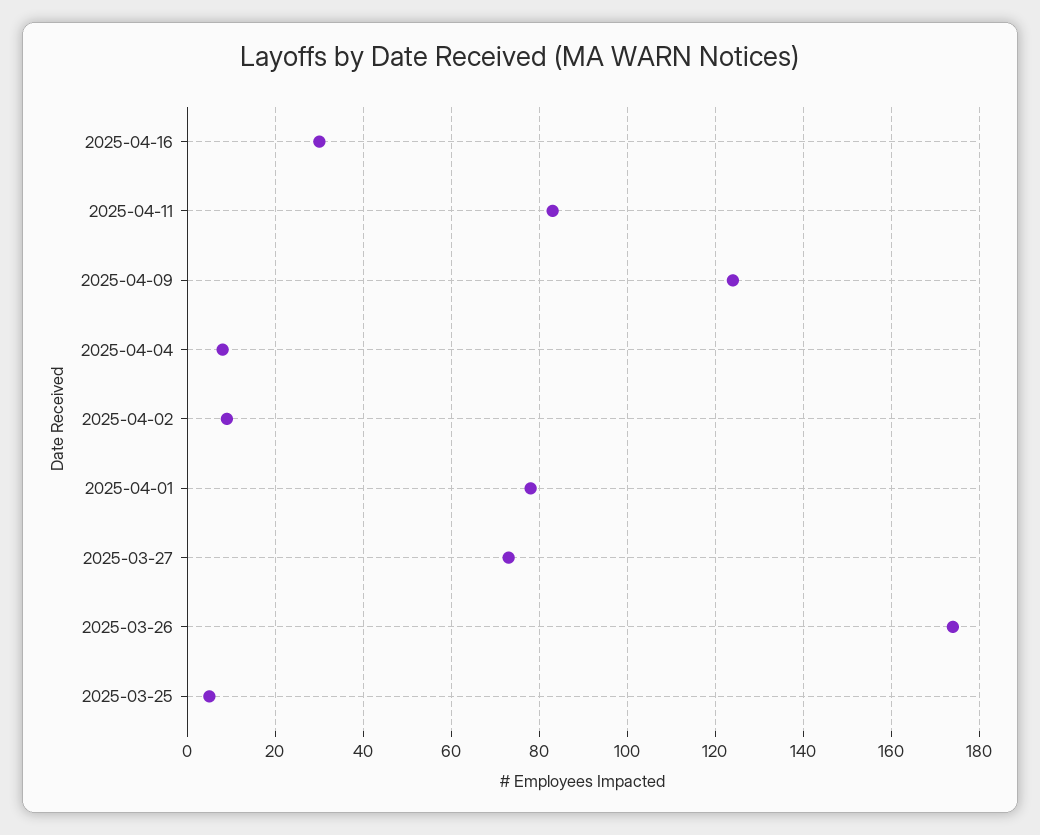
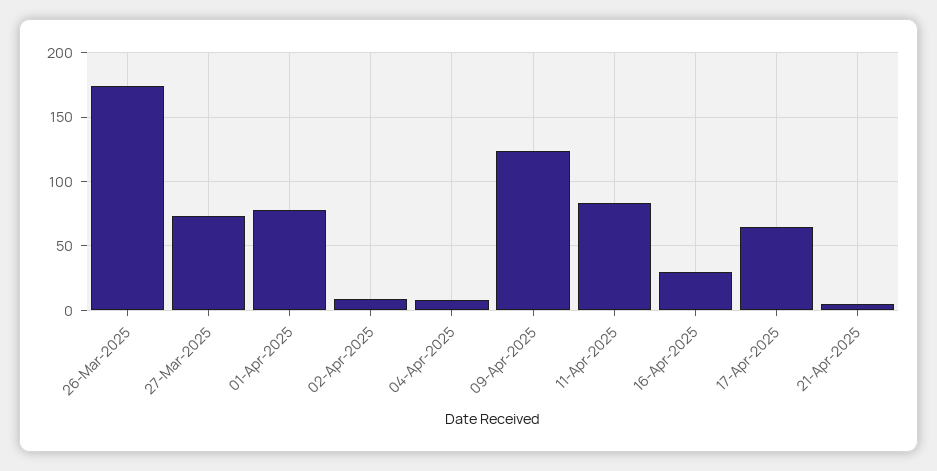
2025-03-25: 5 -> none
17-Apr-2025: none -> 65
21-Apr-2025: none -> 5

